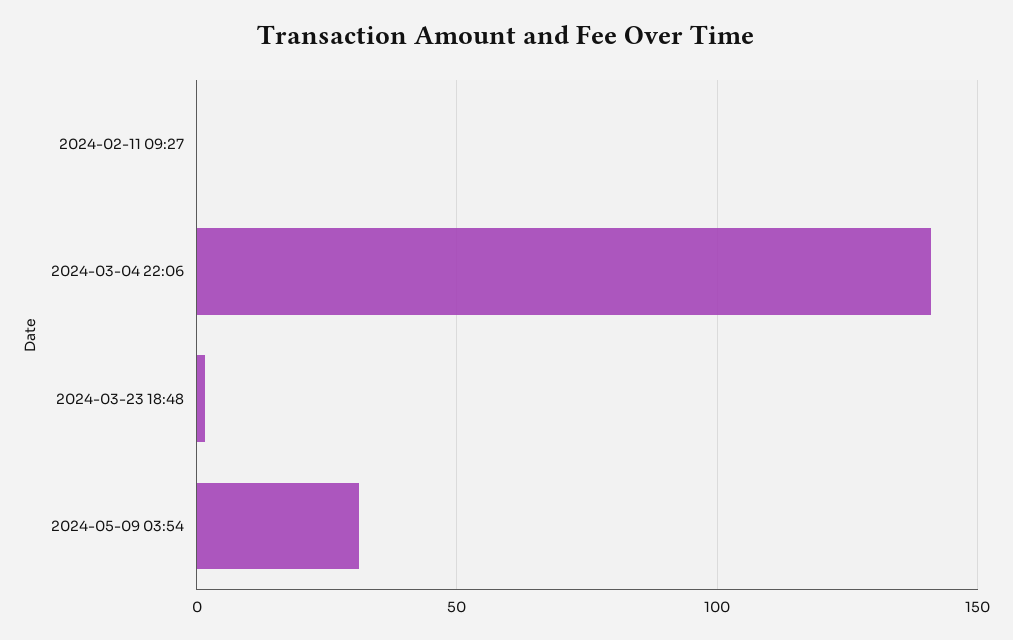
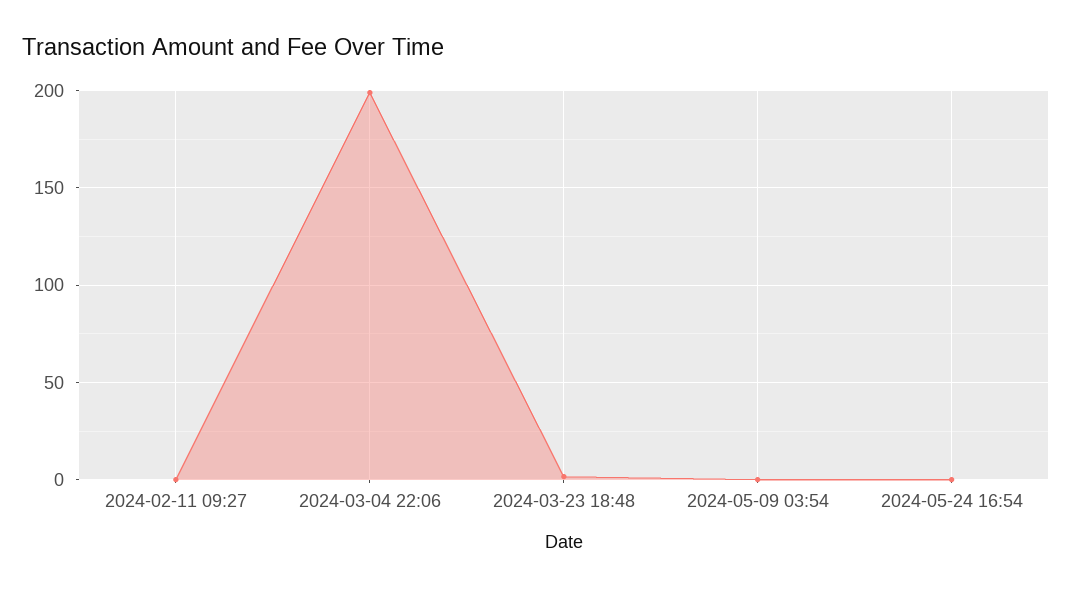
2024-03-04 22:06: 140 -> 200
2024-05-09 03:54: 30 -> 0
2024-05-24 16:54: none -> 0

